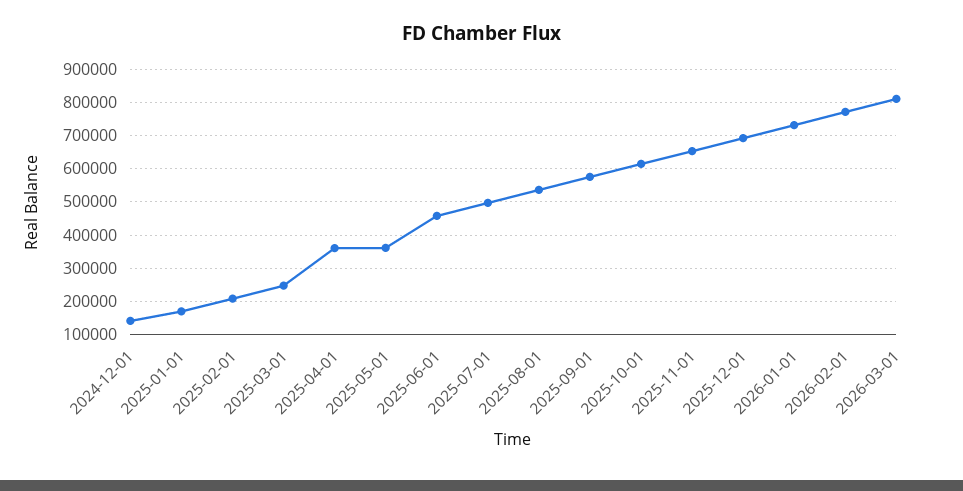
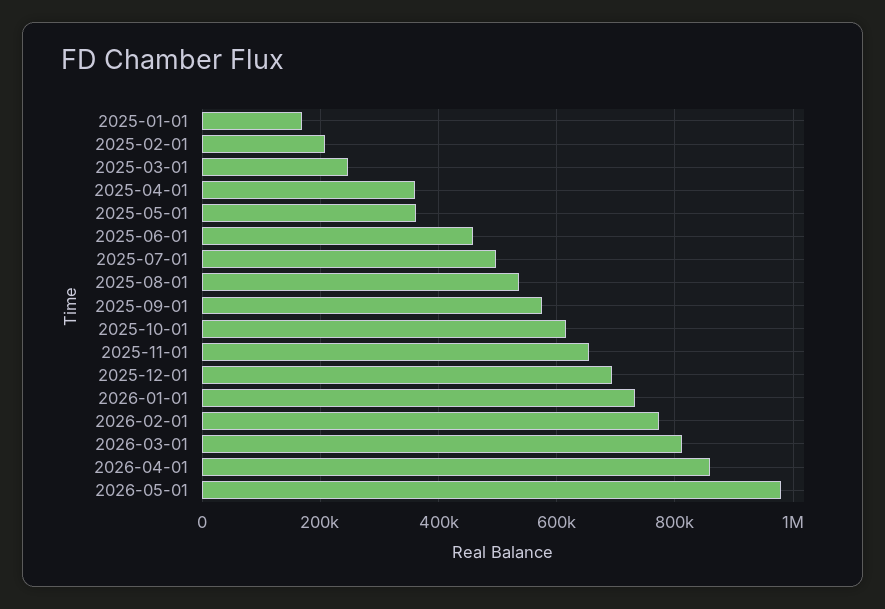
2024-12-01: 140000 -> none
2026-04-01: none -> 860000
2026-05-01: none -> 980000

